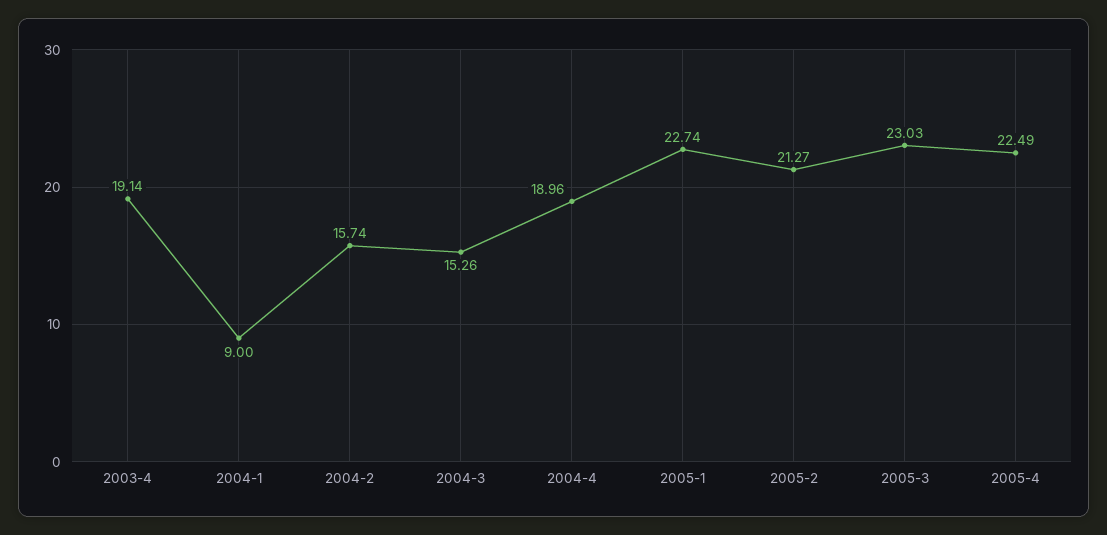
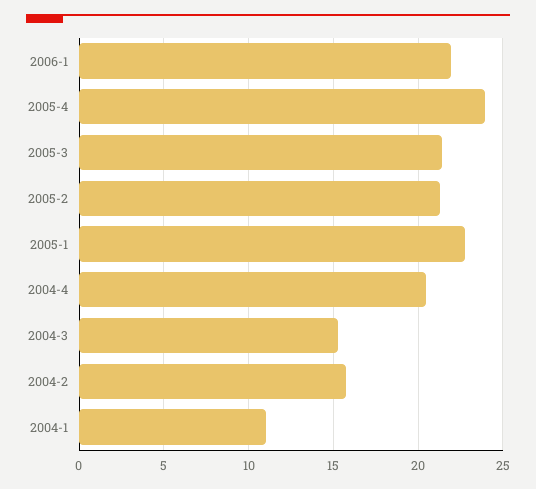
2003-4: 19.14 -> none
2004-1: 9 -> 11
2004-4: 18.96 -> 20.5
2005-3: 23.03 -> 21.5
2005-4: 22.49 -> 24
2006-1: none -> 22

